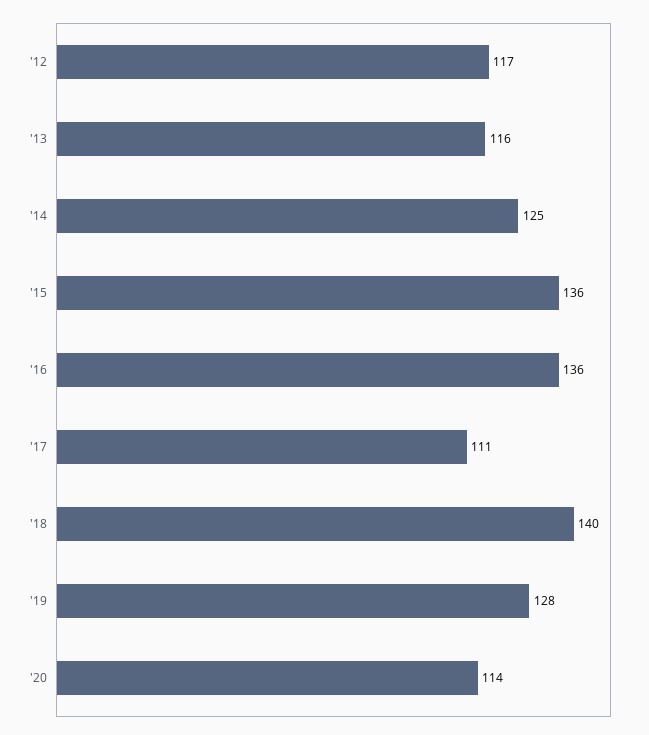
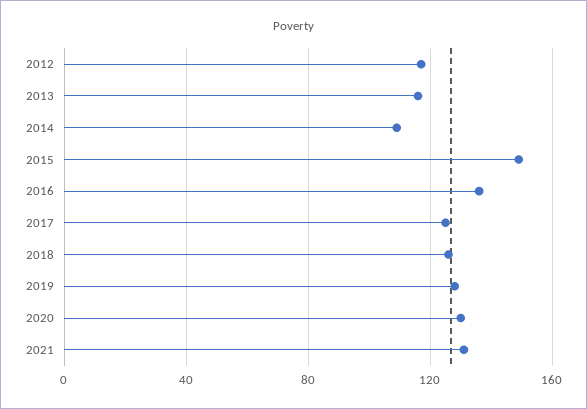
'14: 125 -> 110
'15: 136 -> 150
'17: 111 -> 125
'18: 140 -> 125
'20: 114 -> 130
2021: none -> 130

